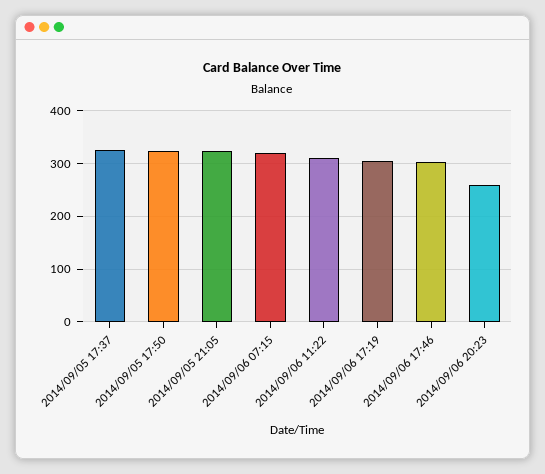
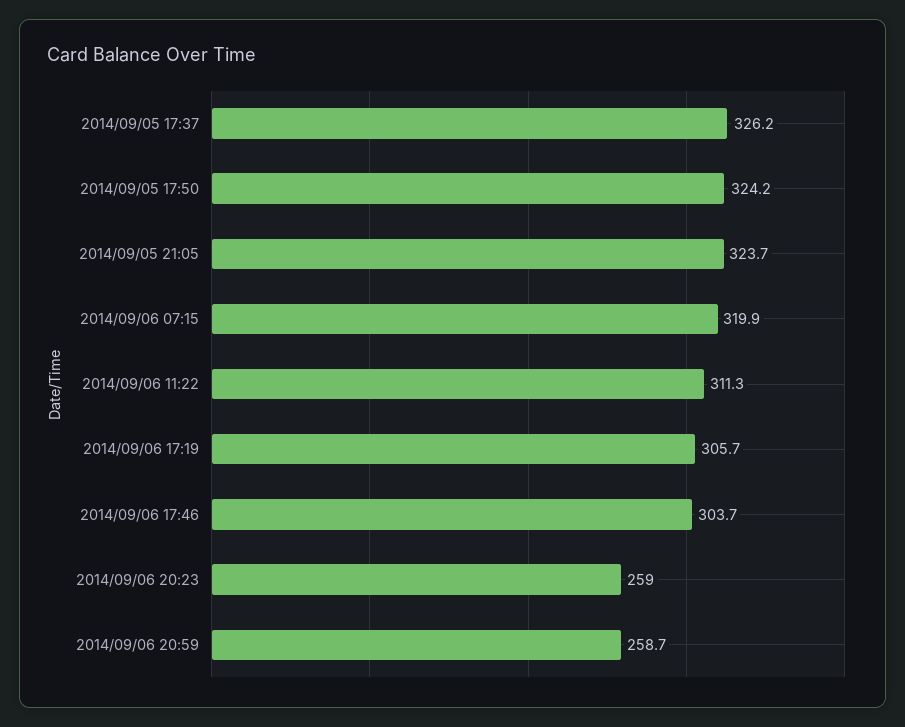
2014/09/06 20:59: none -> 258.7

